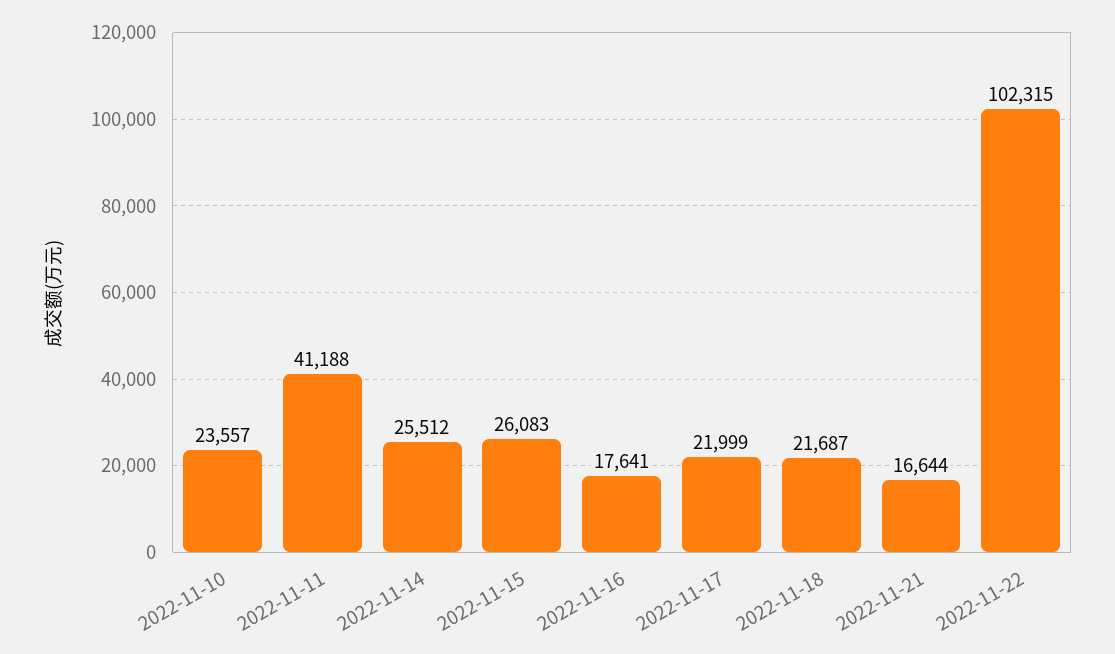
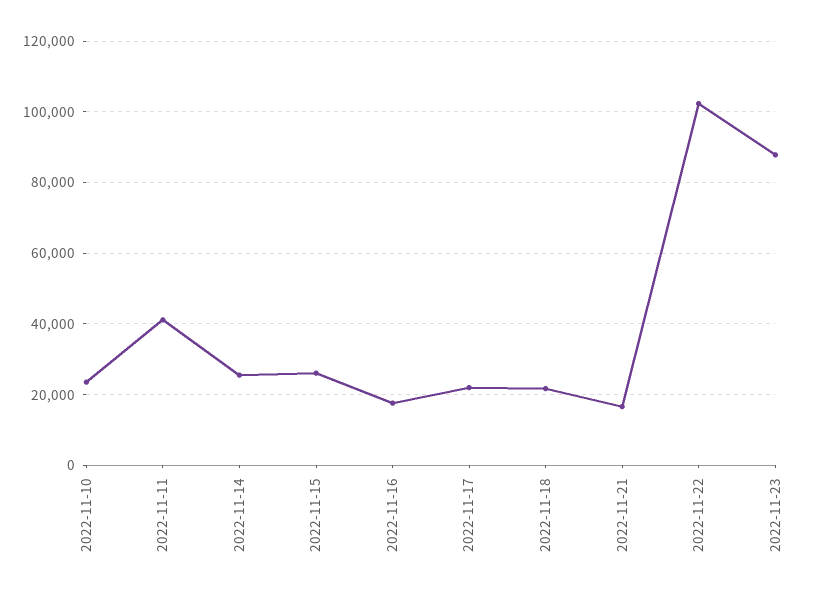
2022-11-23: none -> 88000

